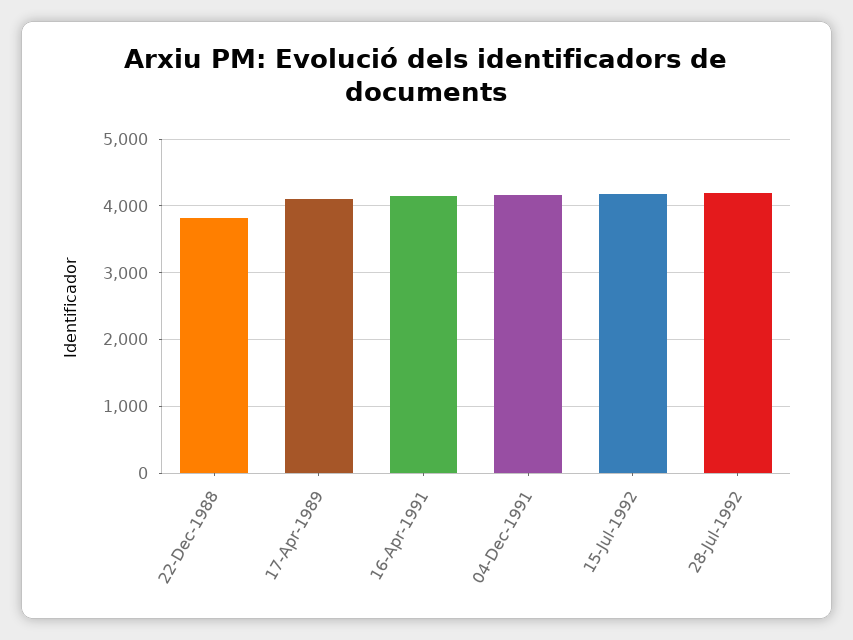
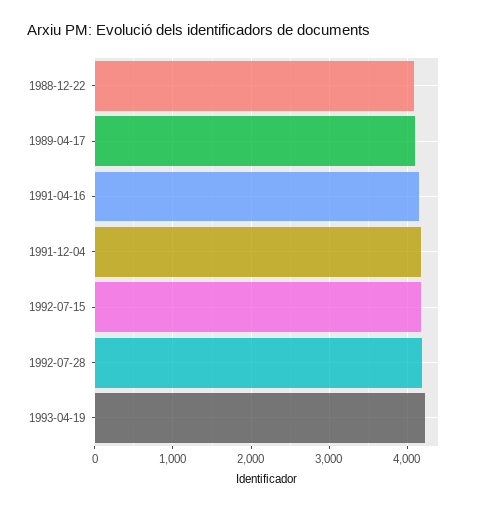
22-Dec-1988: 3800 -> 4100
1993-04-19: none -> 4200

